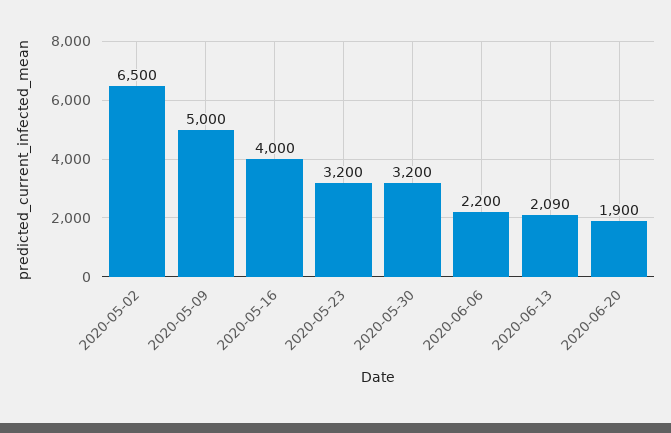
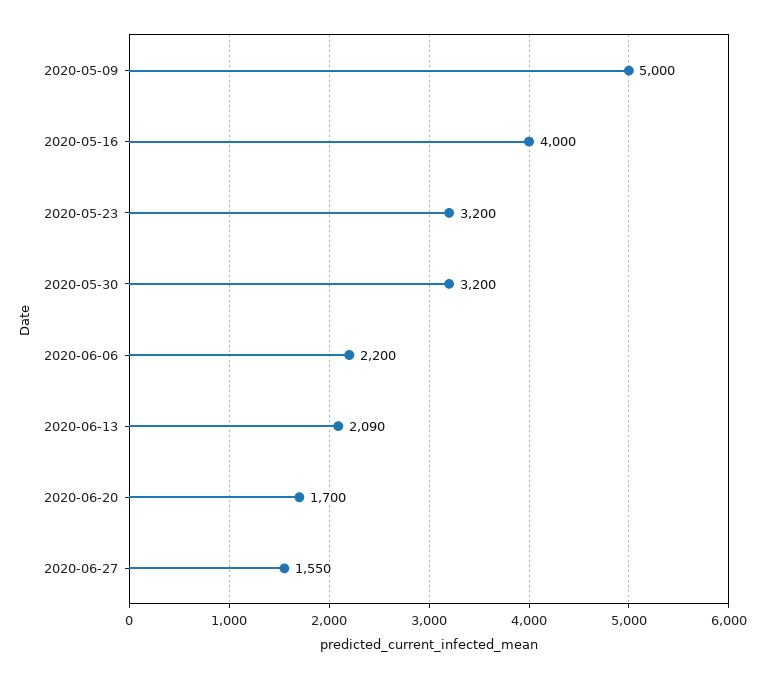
2020-05-02: 6500 -> none
2020-06-20: 1900 -> 1700
2020-06-27: none -> 1550

